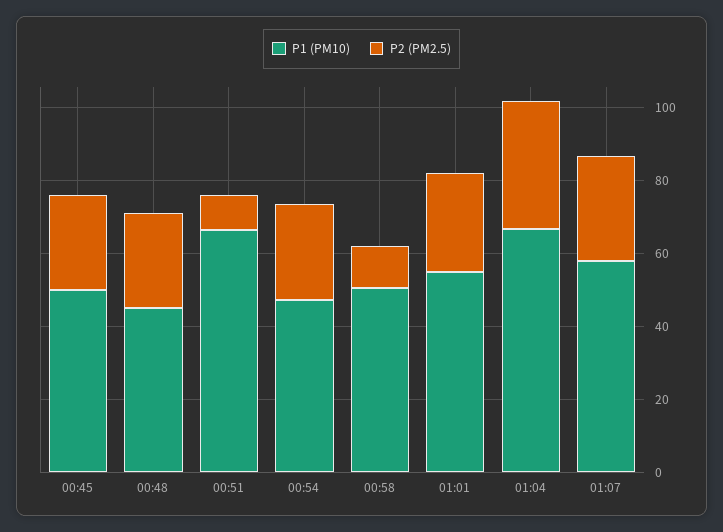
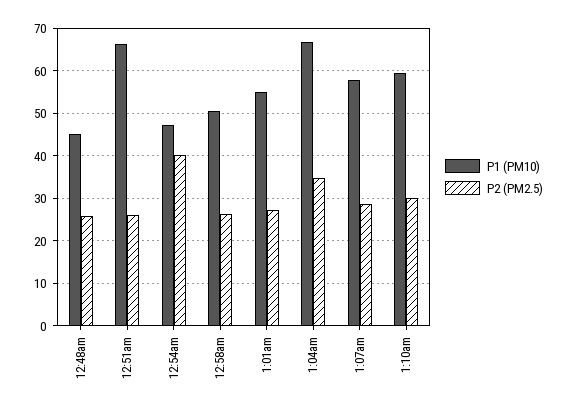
P1 (PM10), 00:45: 50 -> none
P2 (PM2.5), 00:45: 25 -> none
P2 (PM2.5), 00:51: 10 -> 26
P2 (PM2.5), 00:54: 25 -> 40
P2 (PM2.5), 00:58: 10 -> 26
P1 (PM10), 1:10am: none -> 60
P2 (PM2.5), 1:10am: none -> 30

